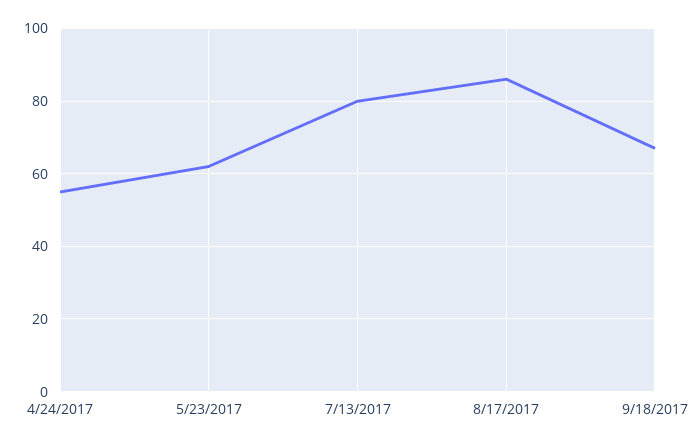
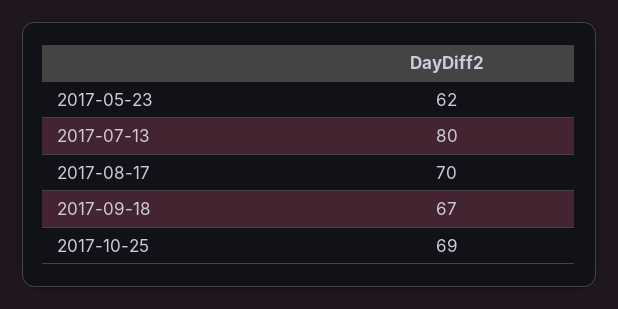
4/24/2017: 55 -> none
8/17/2017: 85 -> 70
2017-10-25: none -> 69

